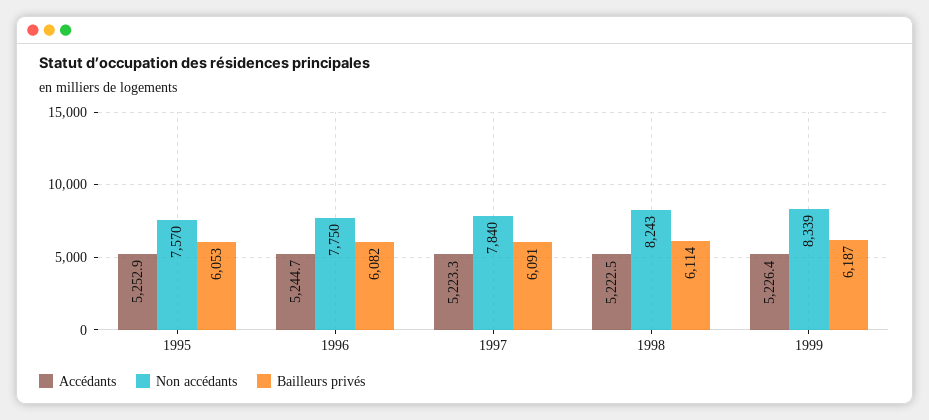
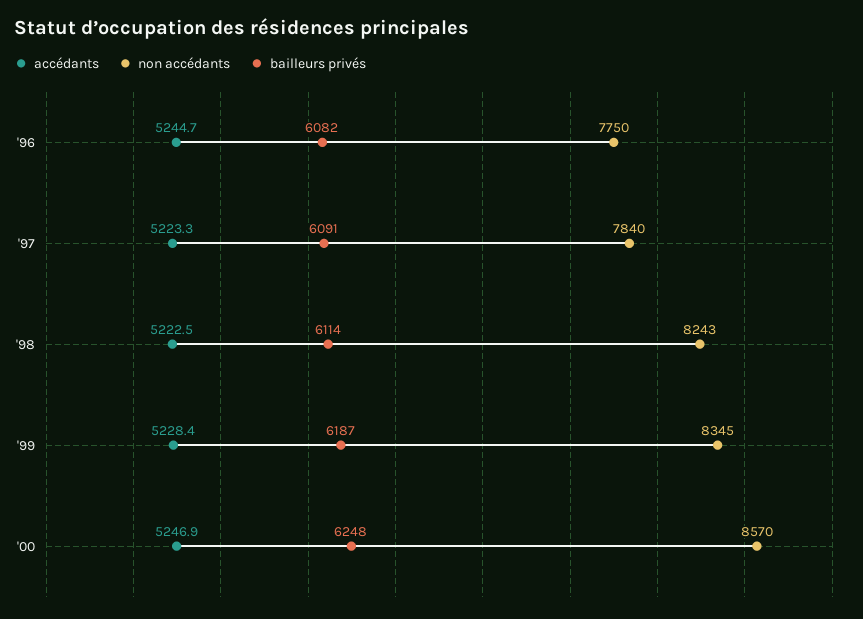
Accédants, 1995: 5252.9 -> none
Non accédants, 1995: 7570 -> none
Bailleurs privés, 1995: 6053 -> none
Accédants, 1999: 5226.4 -> 5228.4
Non accédants, 1999: 8339 -> 8345
Accédants, '00: none -> 5246.9
Non accédants, '00: none -> 8570
Bailleurs privés, '00: none -> 6248

